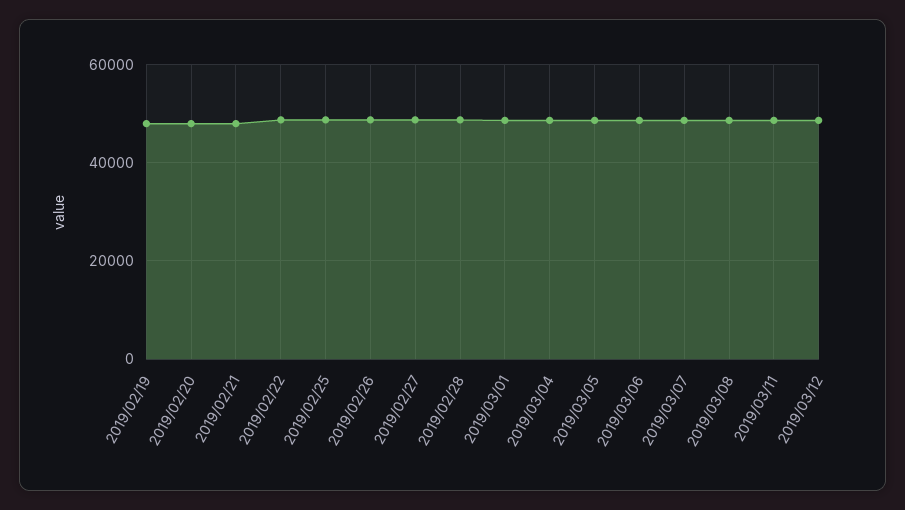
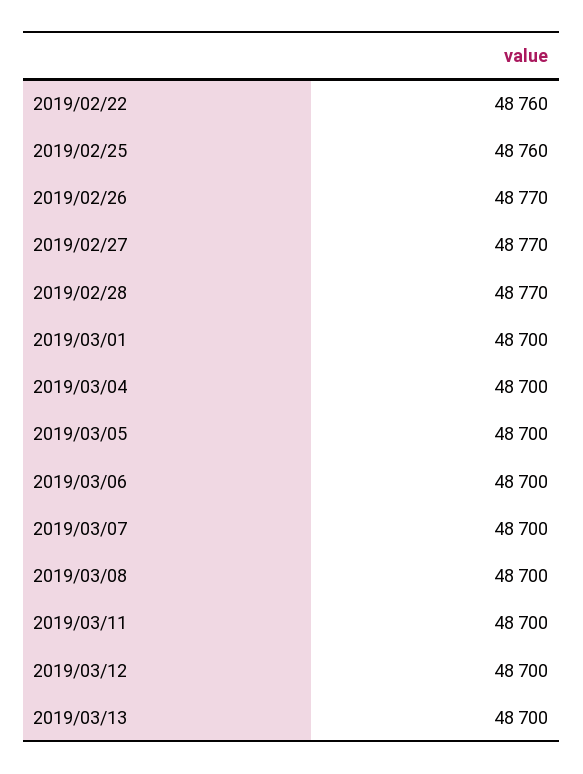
2019/02/19: 48000 -> none
2019/02/20: 48000 -> none
2019/02/21: 48000 -> none
2019/03/13: none -> 48700

